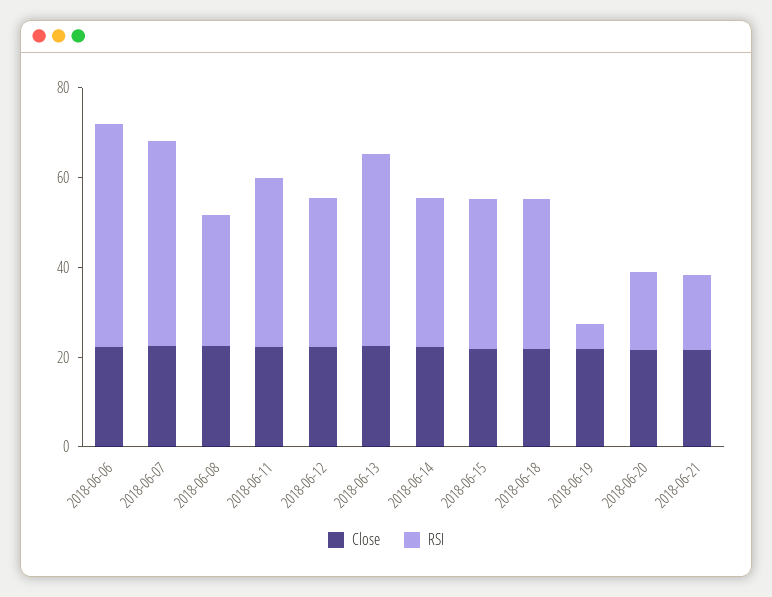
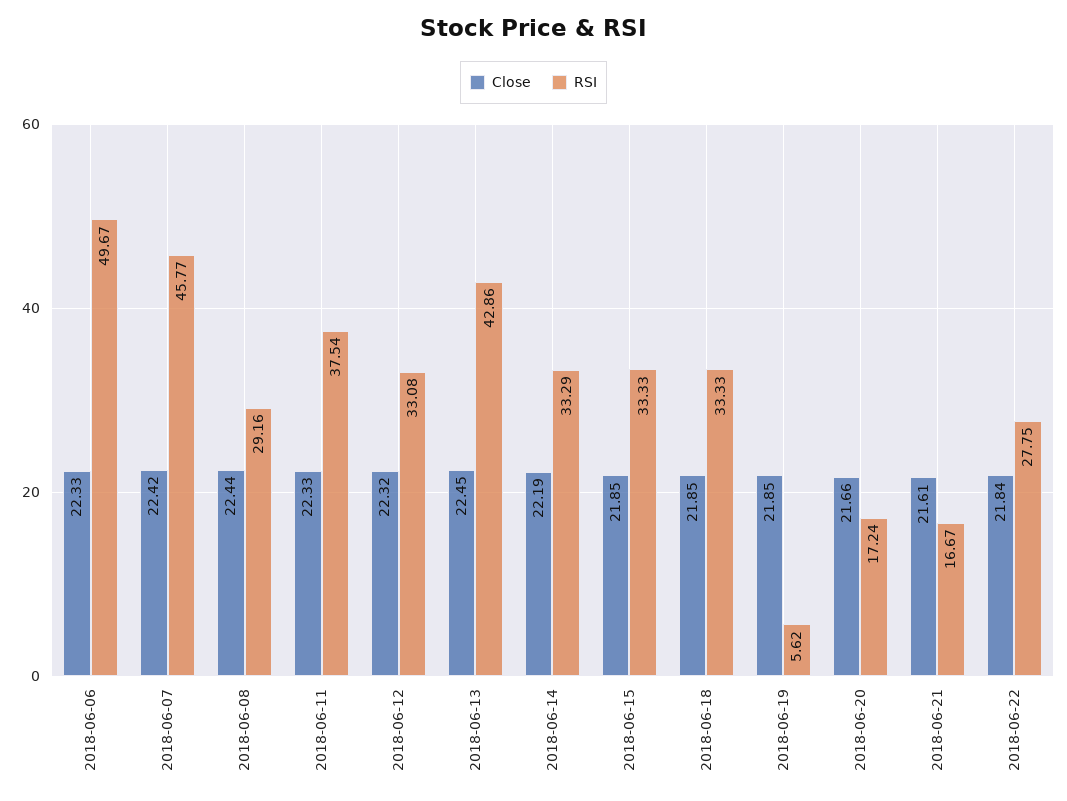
Close, 2018-06-22: none -> 21.84
RSI, 2018-06-22: none -> 27.75

